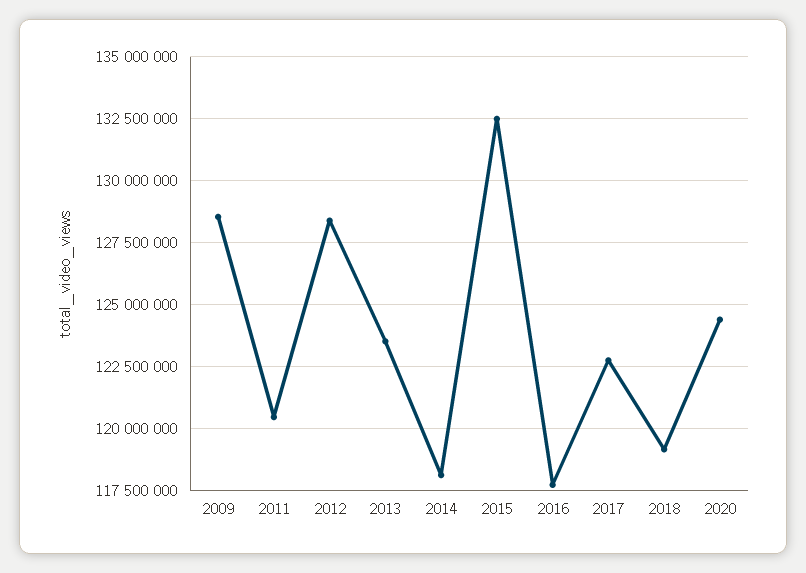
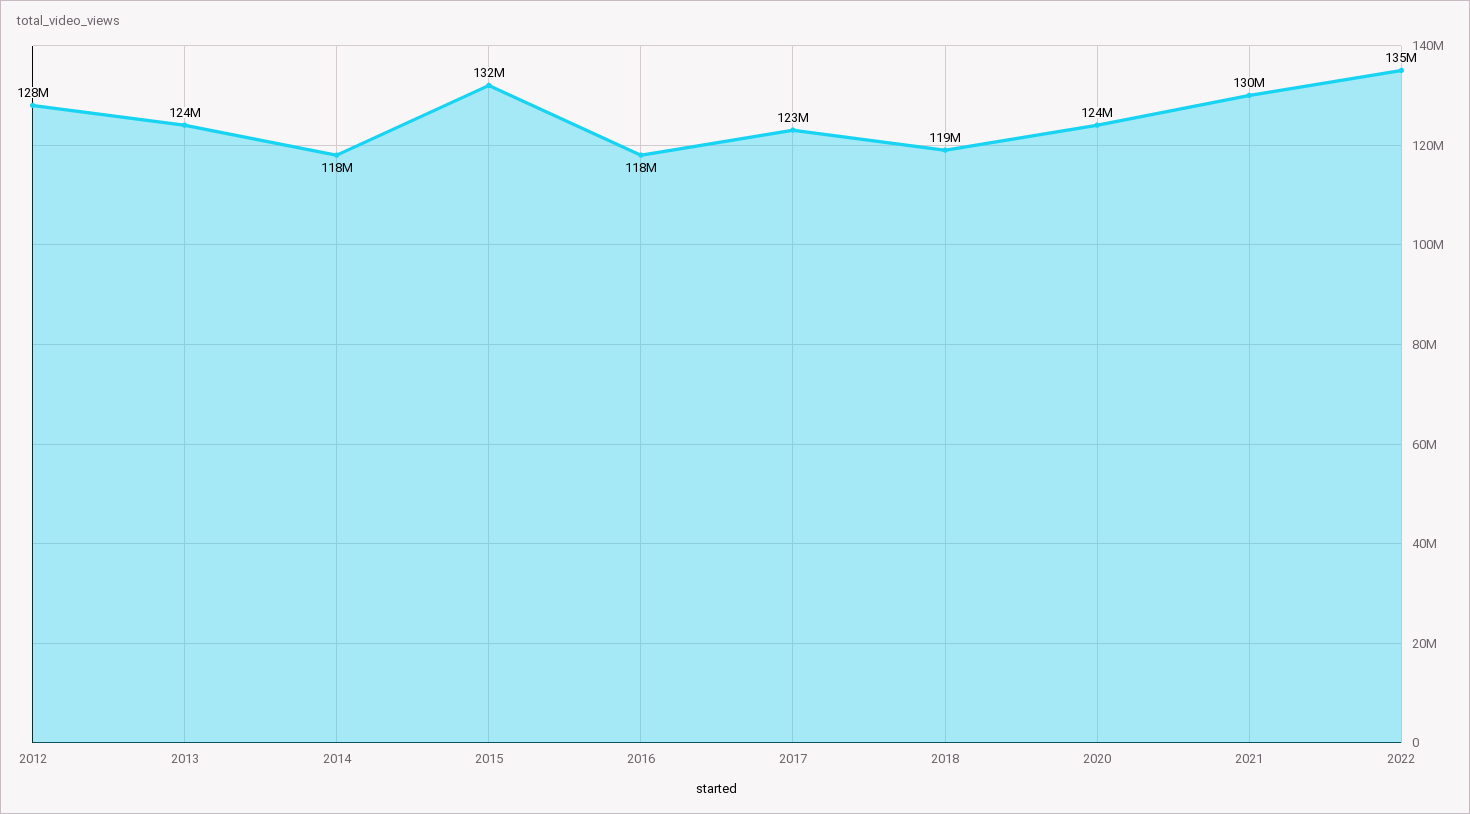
2009: 128500000 -> none
2011: 120500000 -> none
2021: none -> 130000000
2022: none -> 135000000

